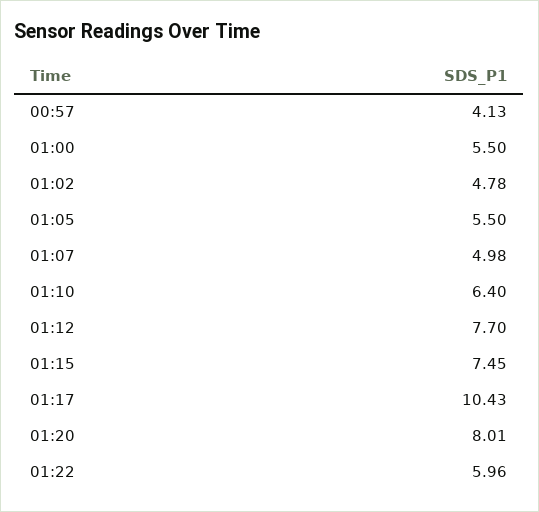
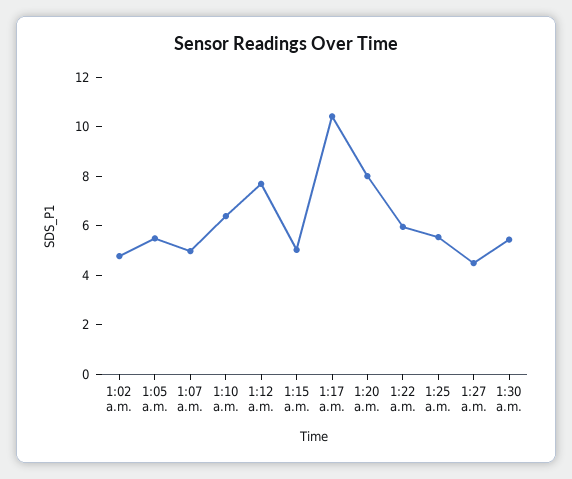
00:57: 4.13 -> none
01:00: 5.5 -> none
01:15: 7.45 -> 5
1:25 a.m.: none -> 5.5
1:27 a.m.: none -> 4.5
1:30 a.m.: none -> 5.5

